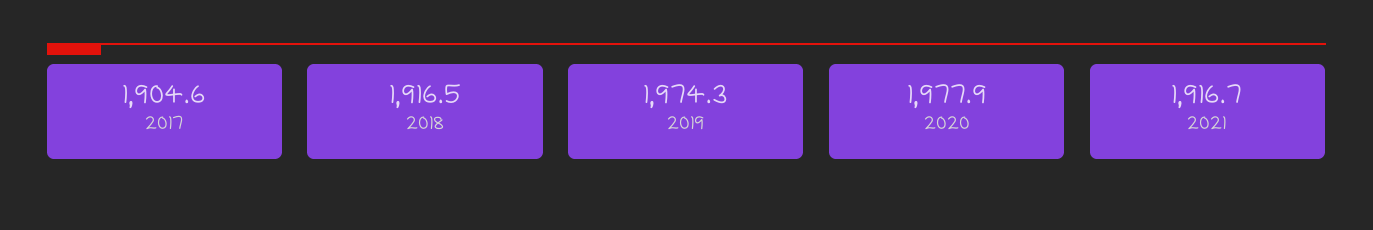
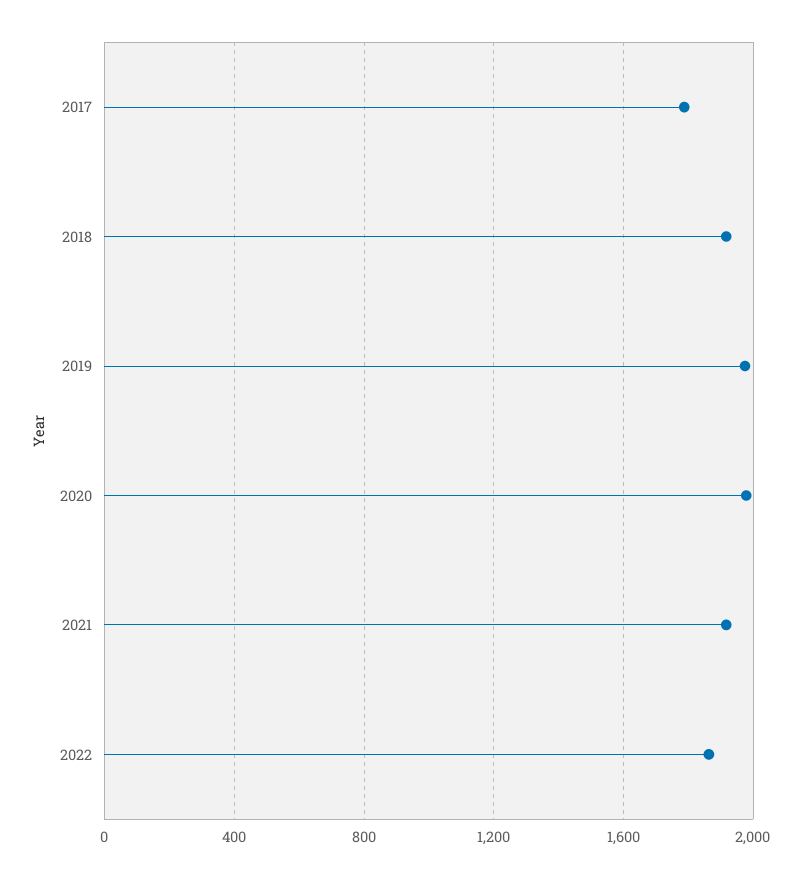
2017: 1904.6 -> 1800
2022: none -> 1850

